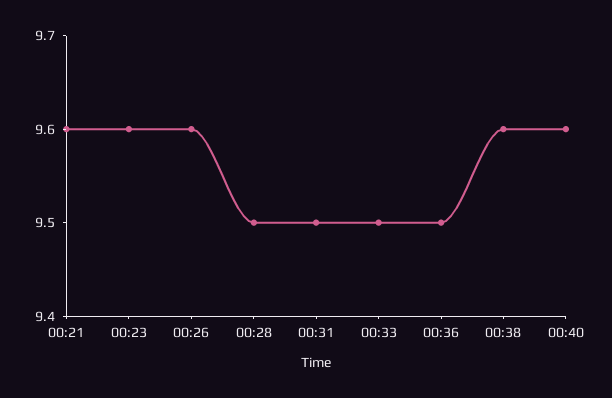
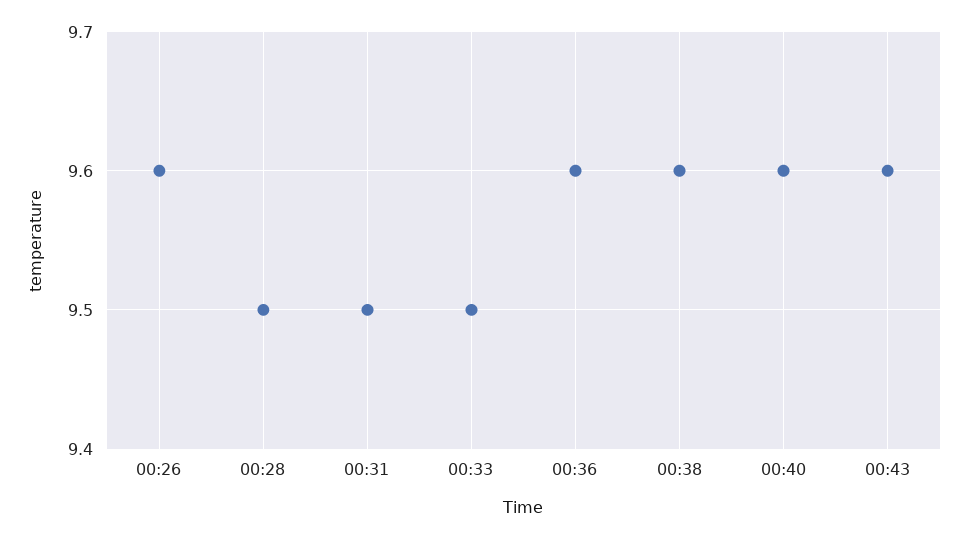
00:21: 9.6 -> none
00:23: 9.6 -> none
00:36: 9.5 -> 9.6
00:43: none -> 9.6

